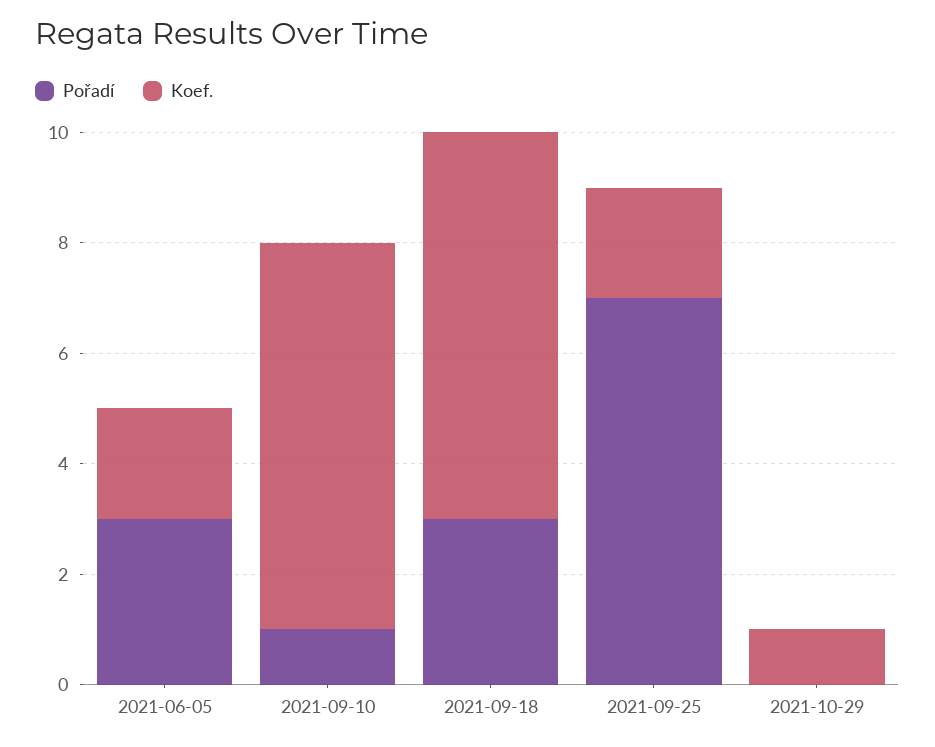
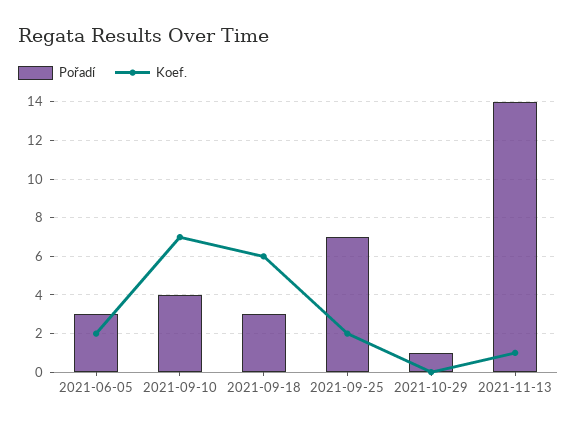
Pořadí, 2021-09-10: 1 -> 4
Koef., 2021-09-18: 7 -> 6
Pořadí, 2021-10-29: 0 -> 1
Koef., 2021-10-29: 1 -> 0
Pořadí, 2021-11-13: none -> 14
Koef., 2021-11-13: none -> 1

